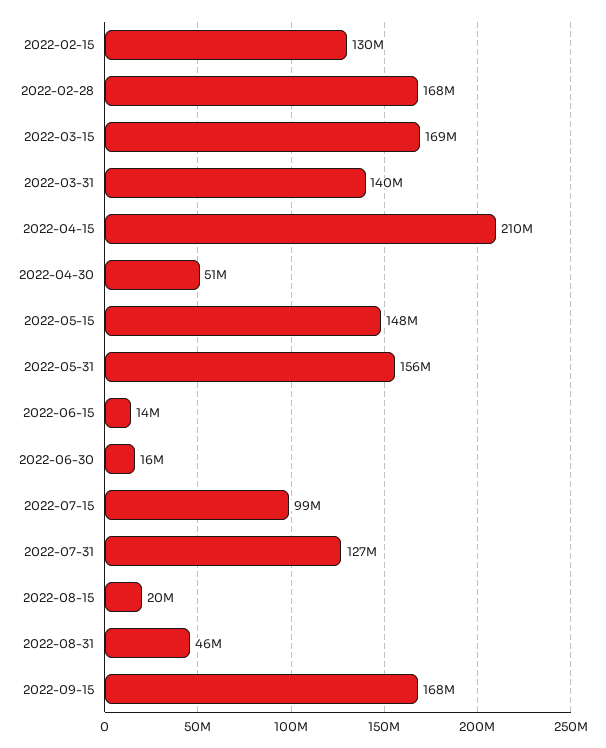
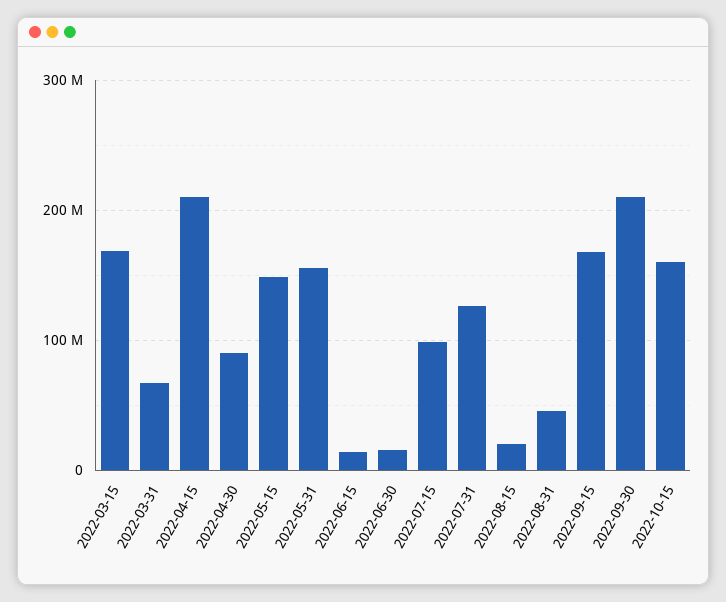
2022-02-15: 130000000 -> none
2022-02-28: 168000000 -> none
2022-03-31: 140000000 -> 70000000
2022-04-30: 51000000 -> 90000000
2022-09-30: none -> 210000000
2022-10-15: none -> 160000000

